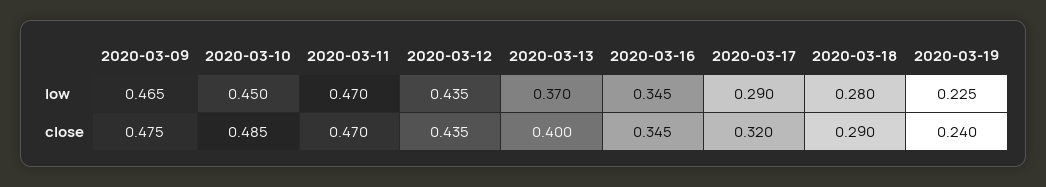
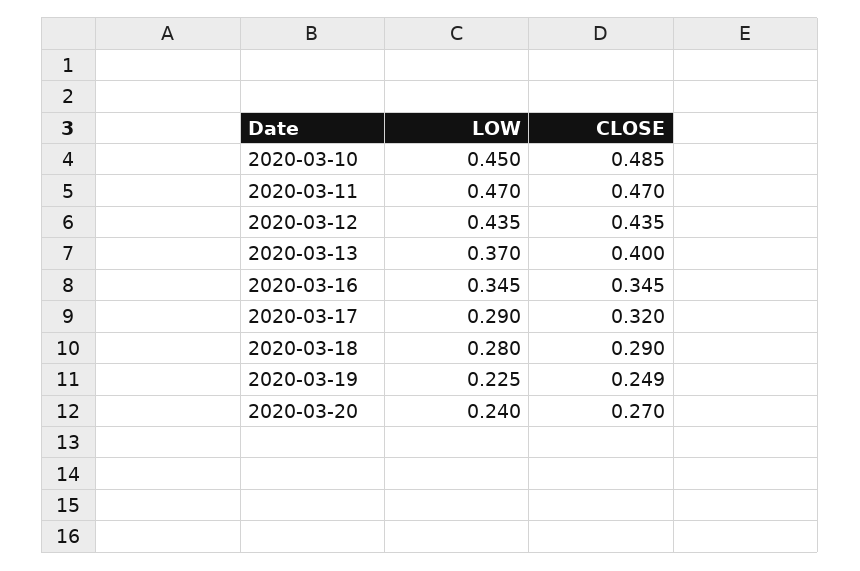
2020-03-09, low: 0.465 -> none
2020-03-09, close: 0.475 -> none
2020-03-19, close: 0.24 -> 0.249
2020-03-20, low: none -> 0.24
2020-03-20, close: none -> 0.27

